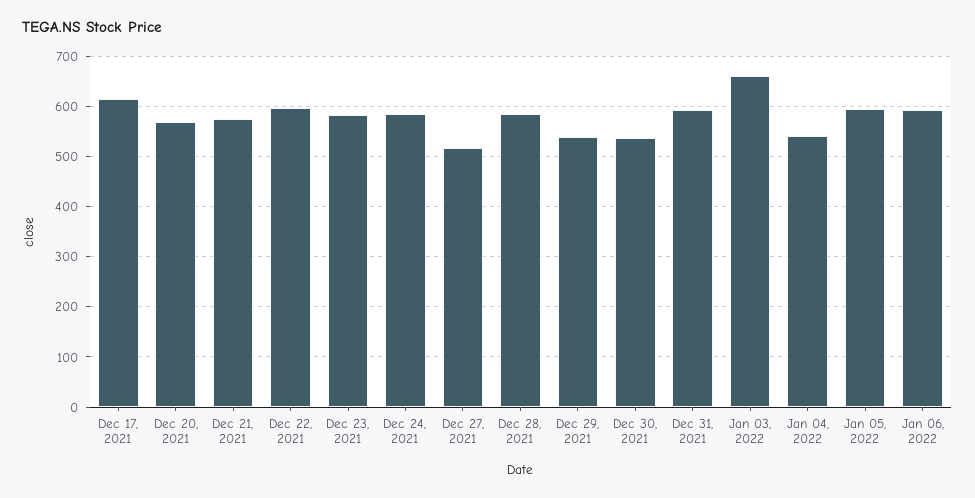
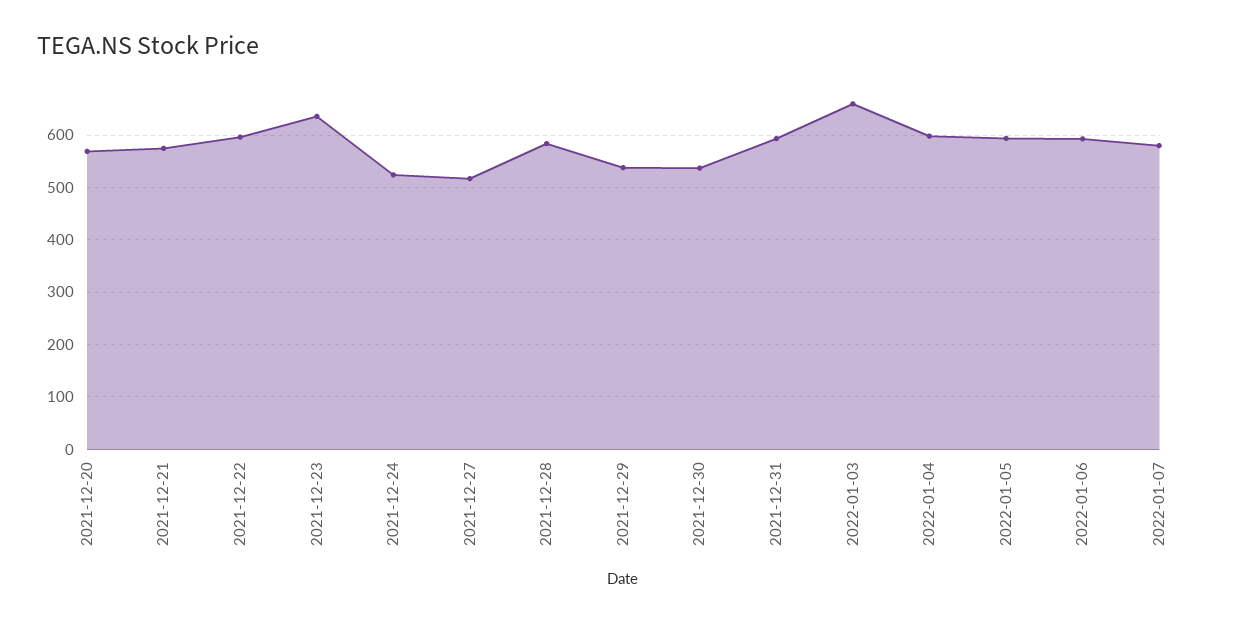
Dec 17, 2021: 620 -> none
Dec 23, 2021: 580 -> 640
Dec 24, 2021: 580 -> 520
Jan 04, 2022: 540 -> 600
2022-01-07: none -> 580

